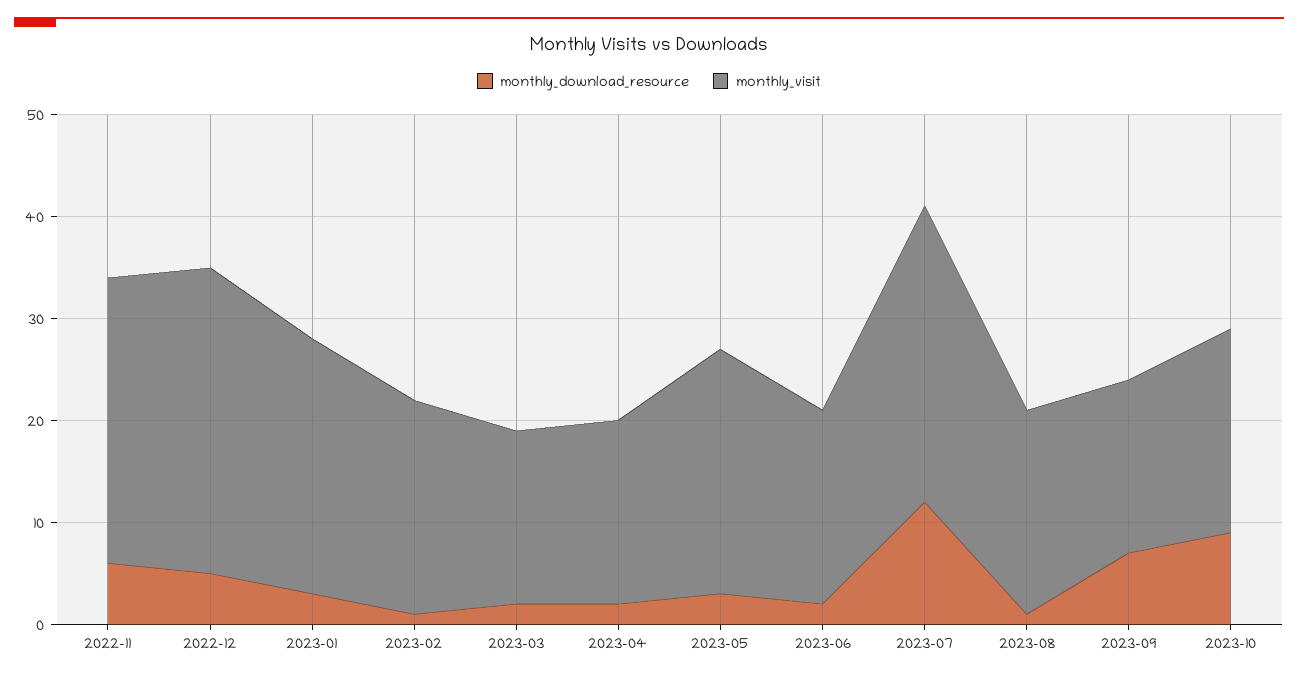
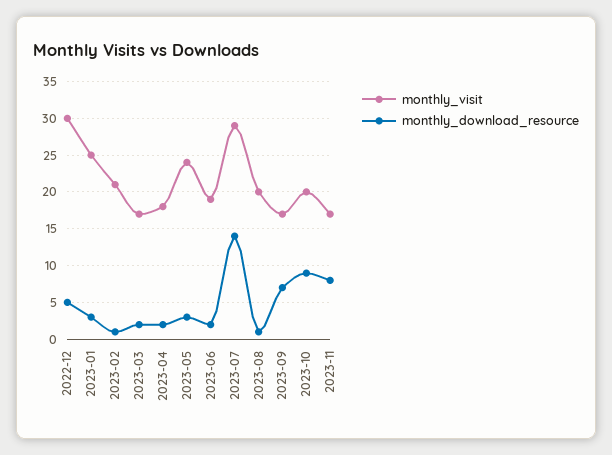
monthly_download_resource, 2022-11: 6 -> none
monthly_visit, 2022-11: 28 -> none
monthly_download_resource, 2023-07: 12 -> 14
monthly_visit, 2023-11: none -> 17
monthly_download_resource, 2023-11: none -> 8

